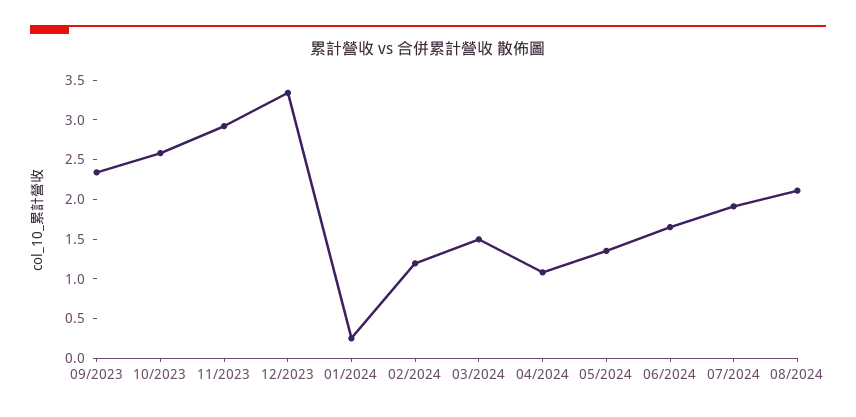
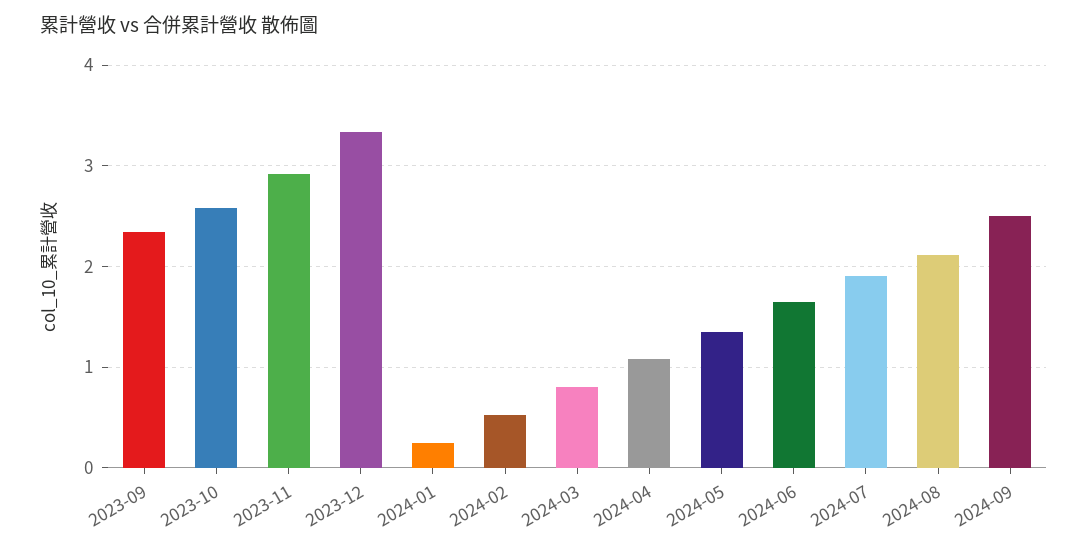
02/2024: 1.25 -> 0.5
03/2024: 1.5 -> 0.8
2024-09: none -> 2.5

